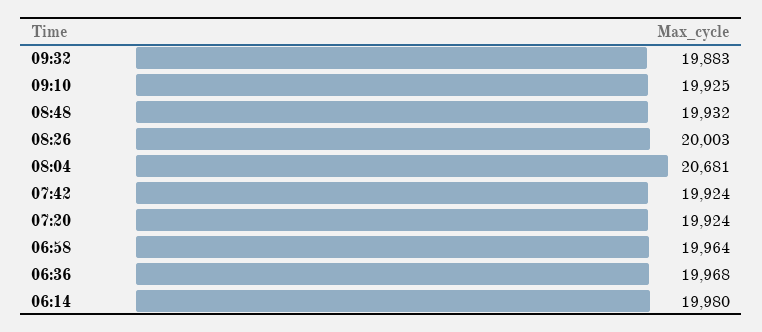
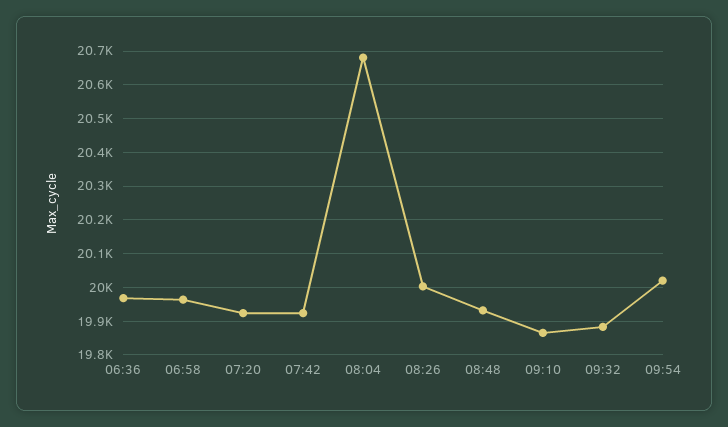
09:10: 19925 -> 19860
06:14: 19980 -> none
09:54: none -> 20020

